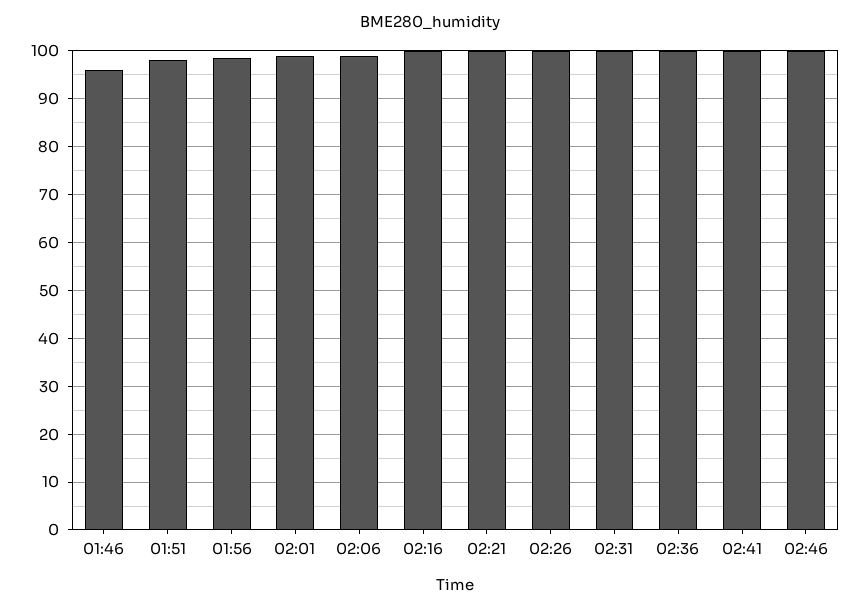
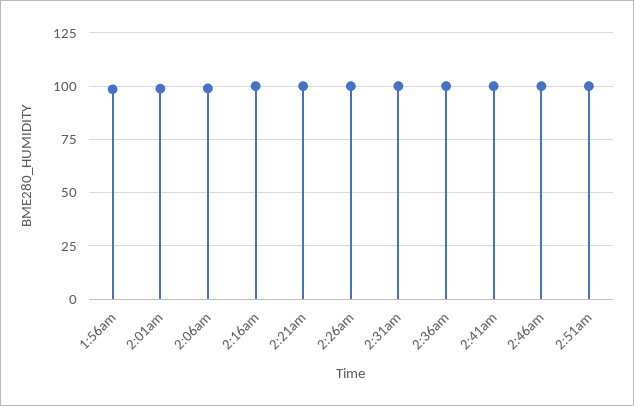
01:46: 96 -> none
01:51: 98 -> none
2:51am: none -> 100

